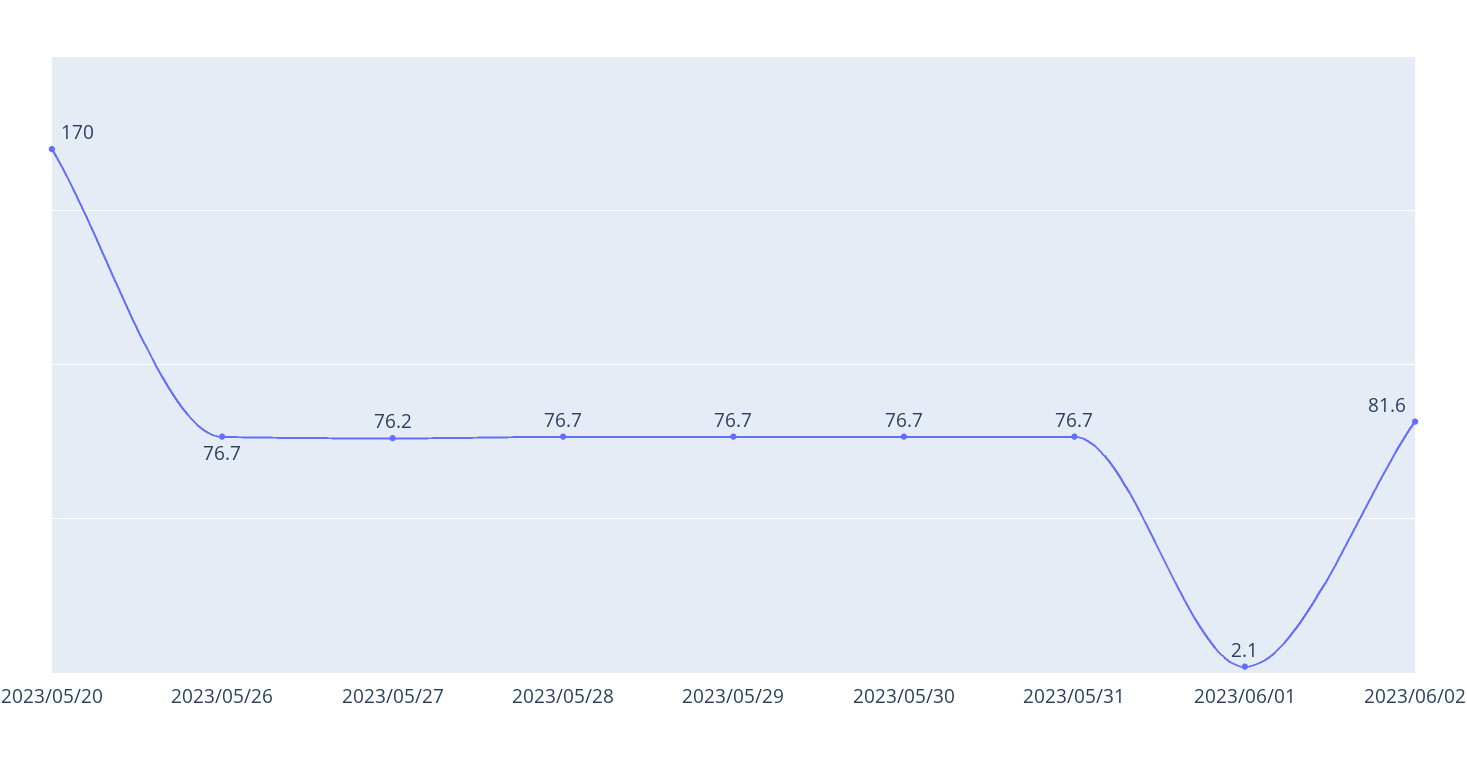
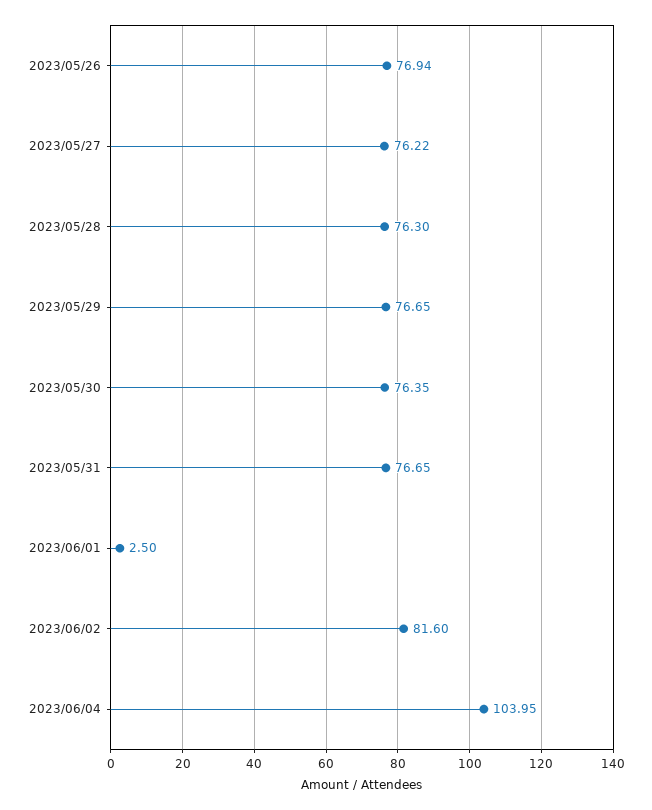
2023/05/20: 170 -> none
2023/05/26: 76.7 -> 76.94
2023/05/28: 76.7 -> 76.3
2023/05/30: 76.7 -> 76.35
2023/06/01: 2.1 -> 2.5
2023/06/04: none -> 103.95

